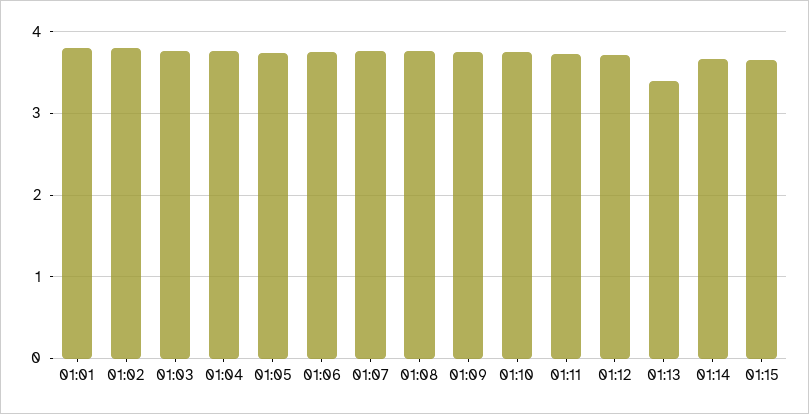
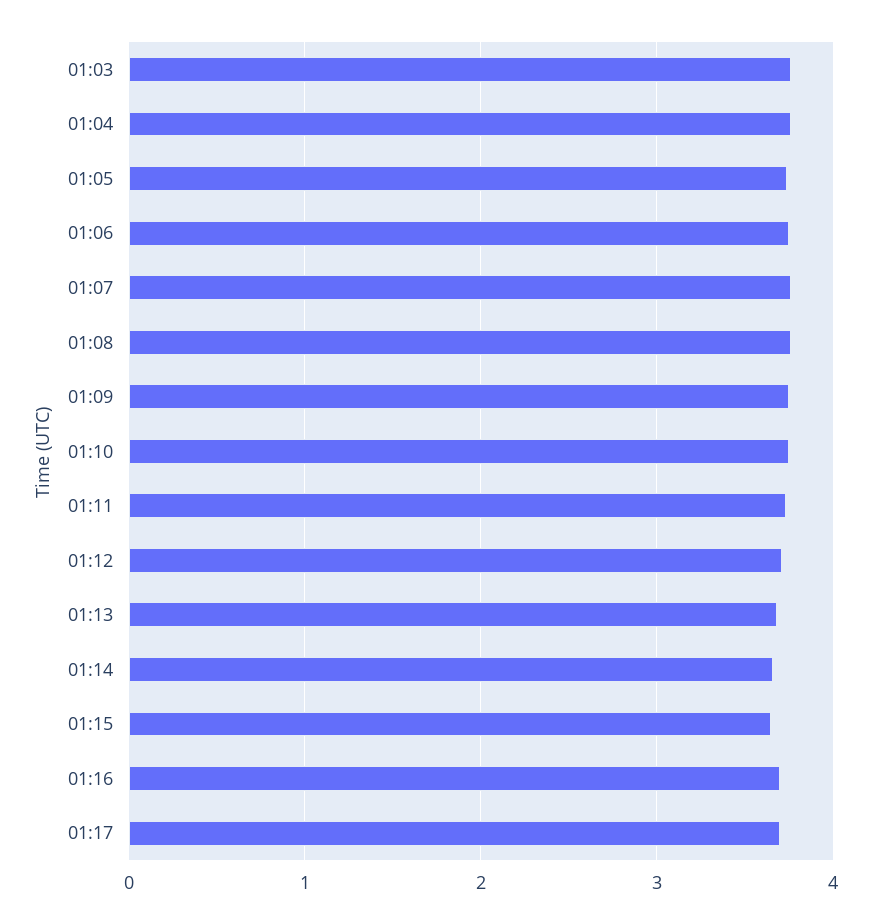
01:01: 3.8 -> none
01:02: 3.8 -> none
01:13: 3.4 -> 3.7
01:16: none -> 3.7
01:17: none -> 3.7

